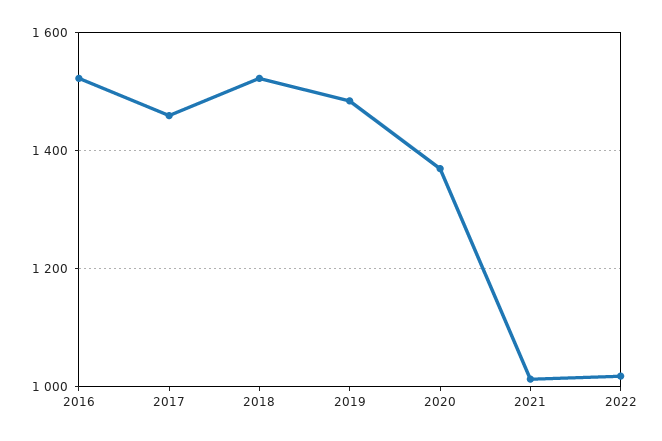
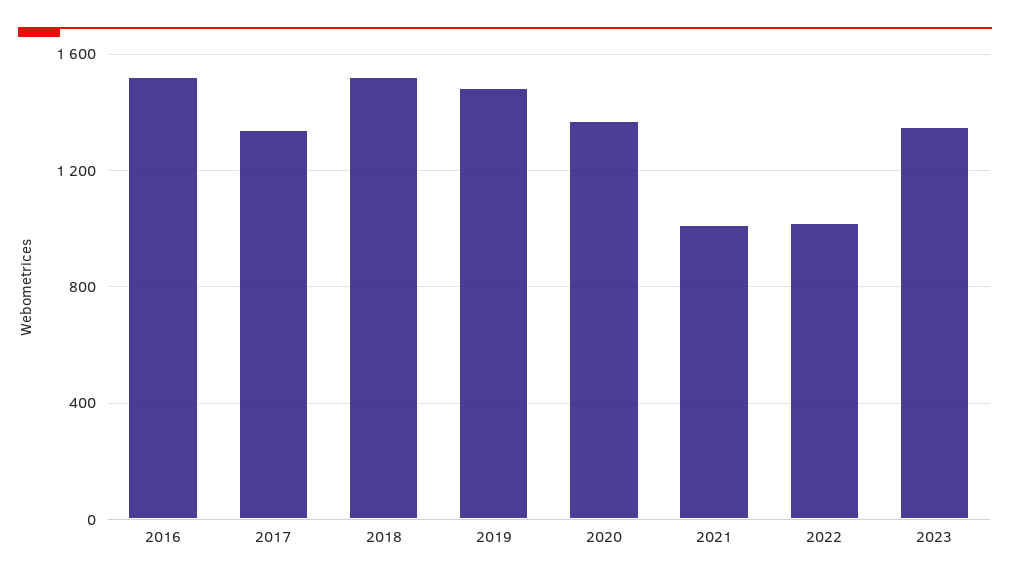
2017: 1460 -> 1350
2023: none -> 1350

